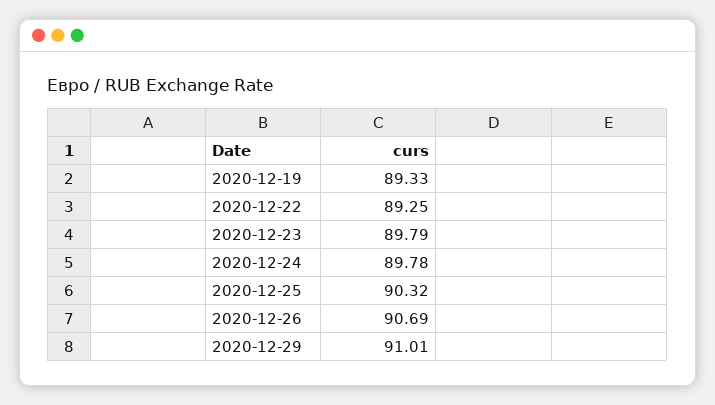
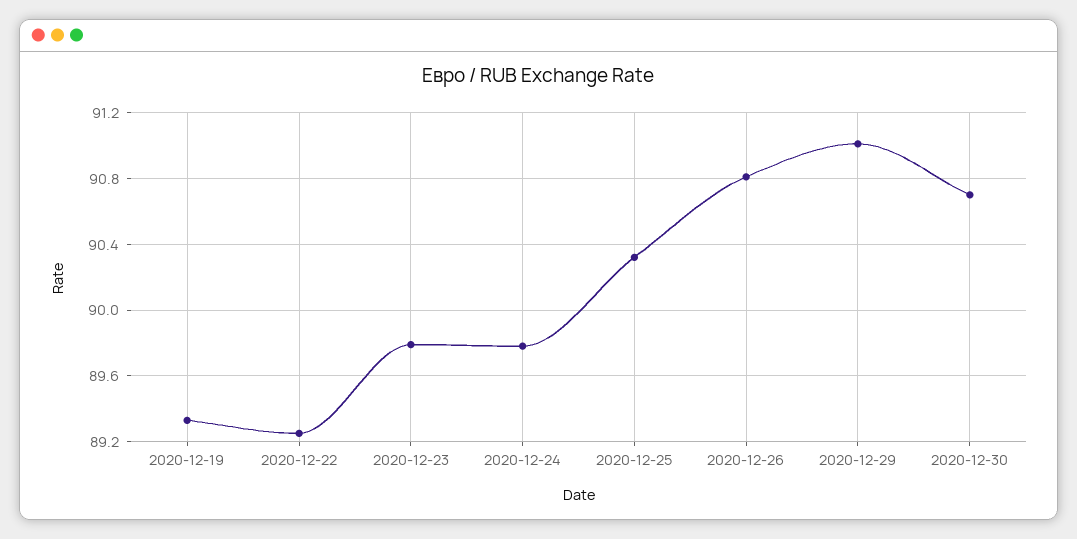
2020-12-26: 90.69 -> 90.8
2020-12-30: none -> 90.7

